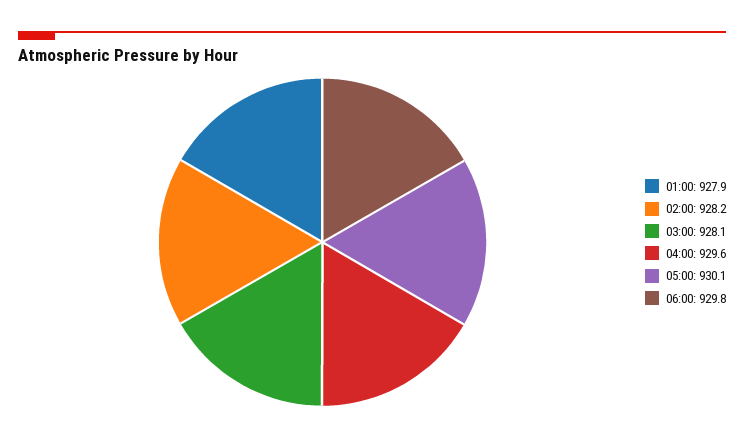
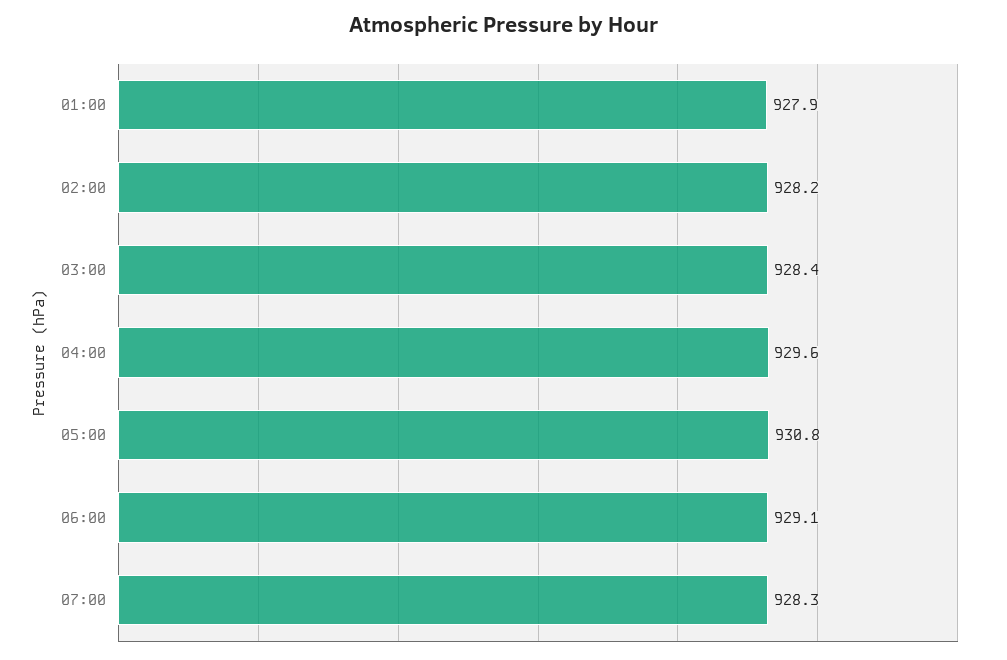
03:00: 928.1 -> 928.4
05:00: 930.1 -> 930.8
06:00: 929.8 -> 929.1
07:00: none -> 928.3

